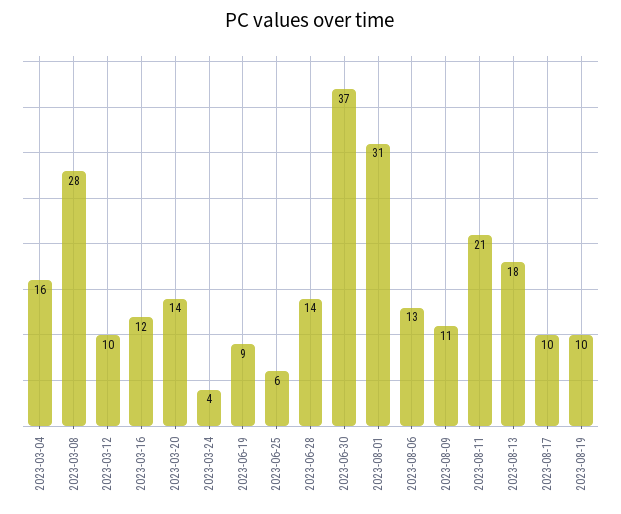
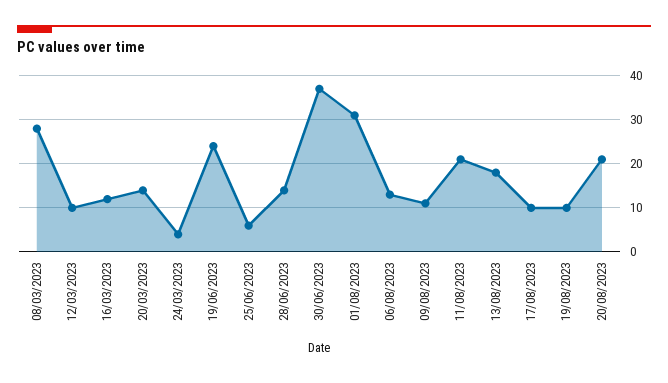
2023-03-04: 16 -> none
2023-06-19: 9 -> 25
20/08/2023: none -> 20

